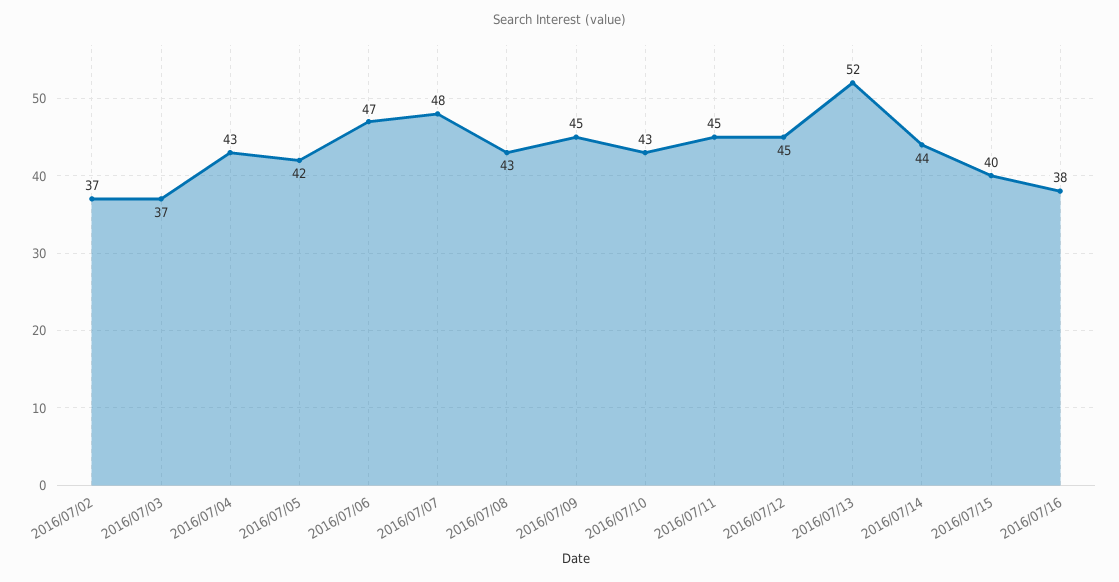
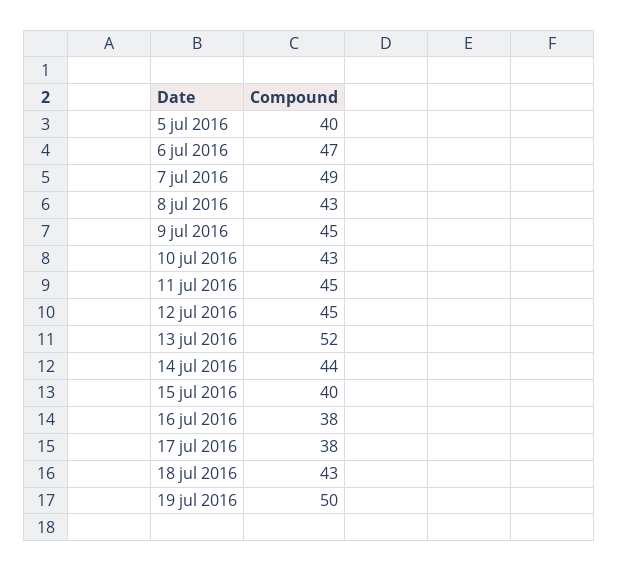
2016/07/02: 37 -> none
2016/07/03: 37 -> none
2016/07/04: 43 -> none
2016/07/05: 42 -> 40
2016/07/07: 48 -> 49
17 jul 2016: none -> 38
18 jul 2016: none -> 43
19 jul 2016: none -> 50

